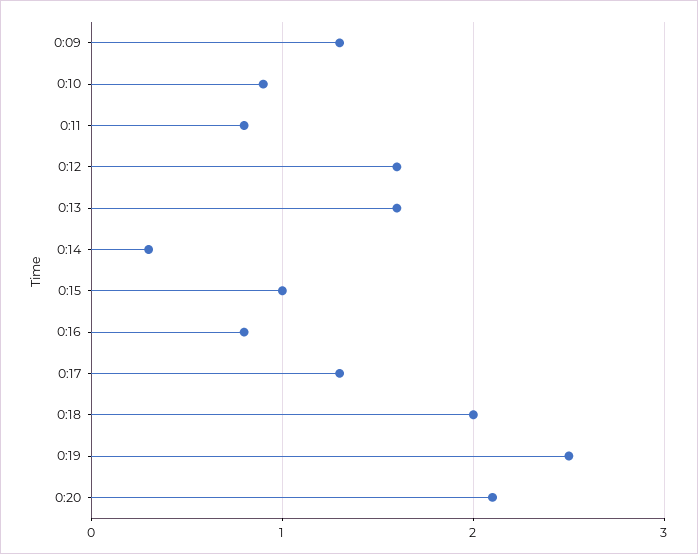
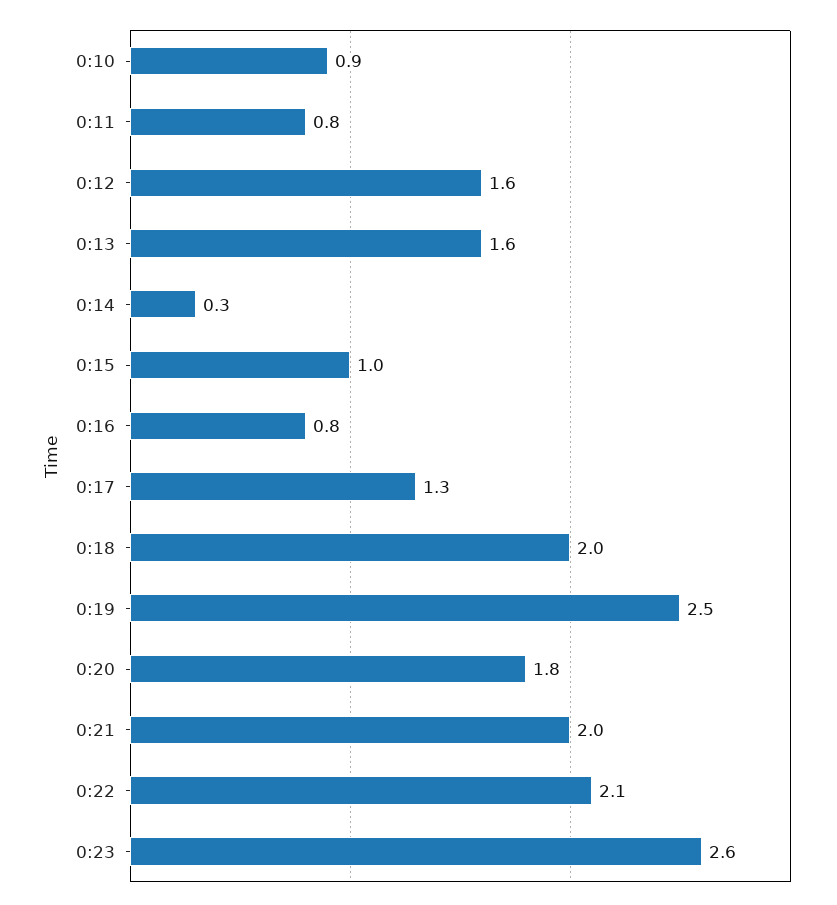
0:09: 1.3 -> none
0:20: 2.1 -> 1.8
0:21: none -> 2
0:22: none -> 2.1
0:23: none -> 2.6

